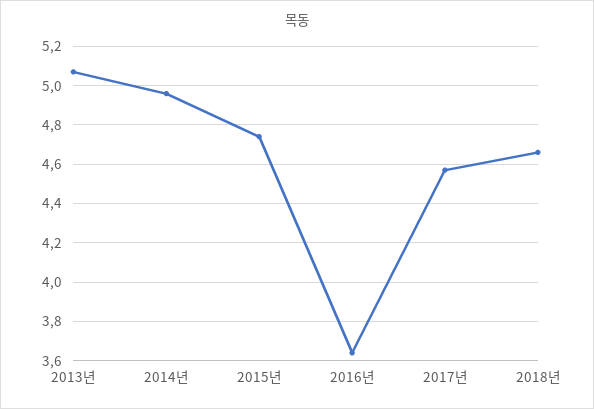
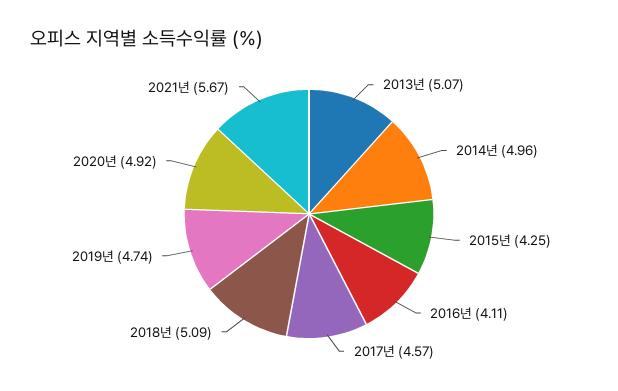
2015년: 4.75 -> 4.25
2016년: 3.65 -> 4.11
2018년: 4.65 -> 5.09
2019년: none -> 4.74
2020년: none -> 4.92
2021년: none -> 5.67

